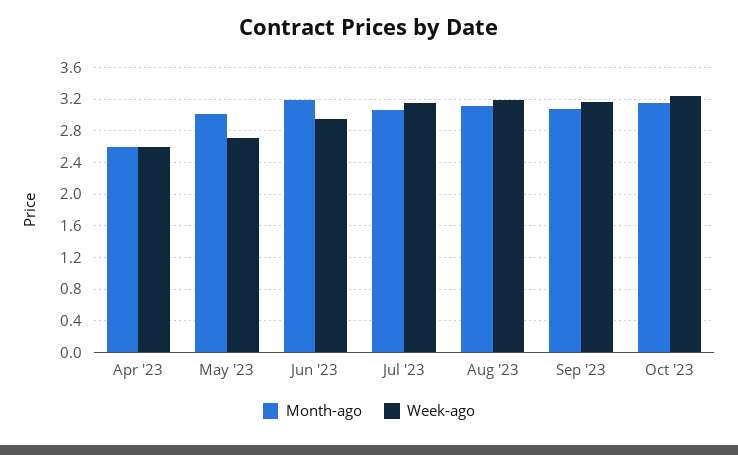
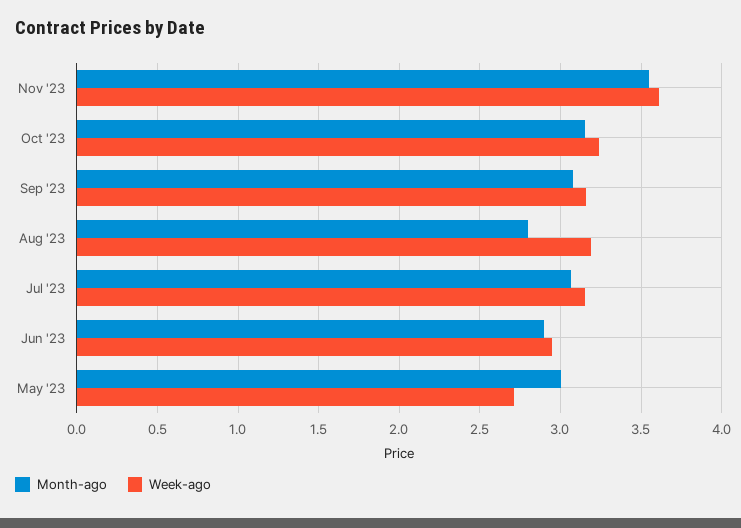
Month-ago, Apr '23: 2.6 -> none
Week-ago, Apr '23: 2.6 -> none
Month-ago, Jun '23: 3.2 -> 2.9
Month-ago, Aug '23: 3.1 -> 2.8
Month-ago, Nov '23: none -> 3.55
Week-ago, Nov '23: none -> 3.6

